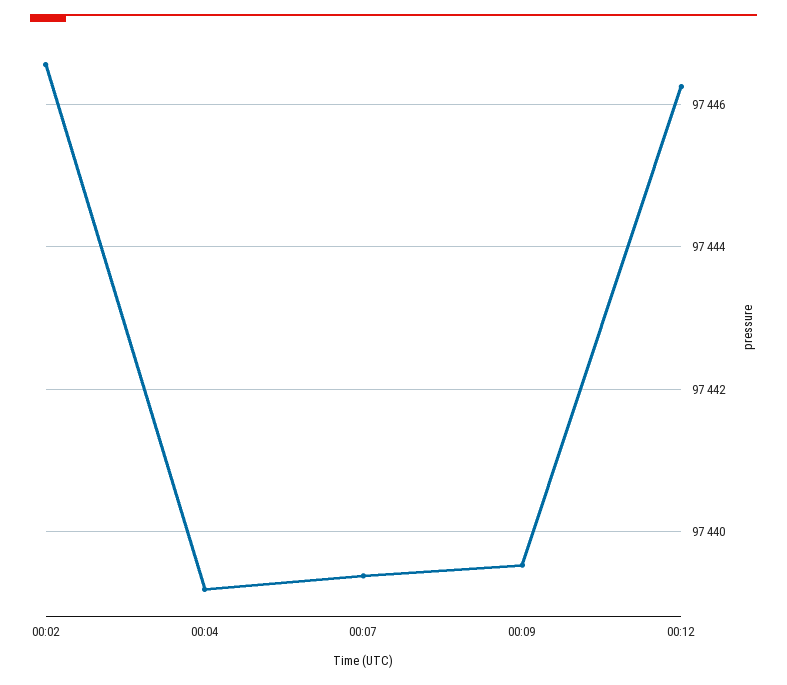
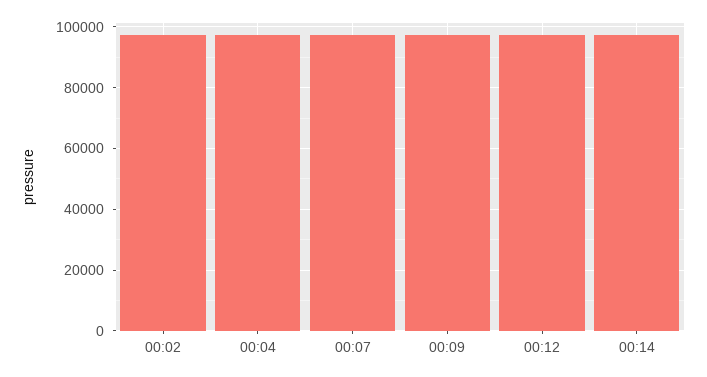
00:14: none -> 98000

